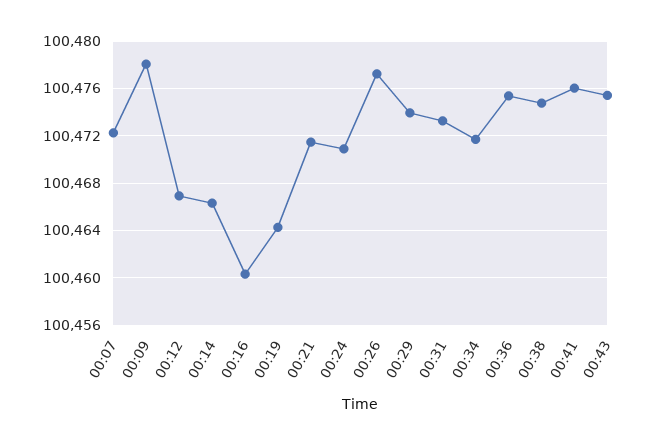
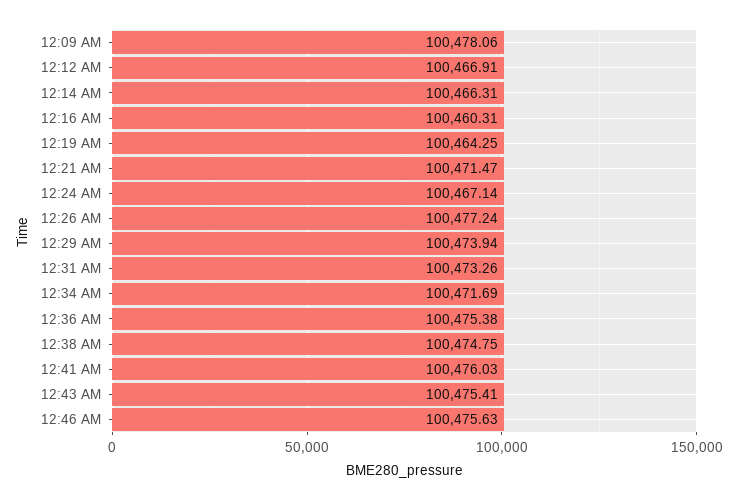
00:07: 100472 -> none
00:24: 100471 -> 100467.14
12:46 AM: none -> 100475.63

